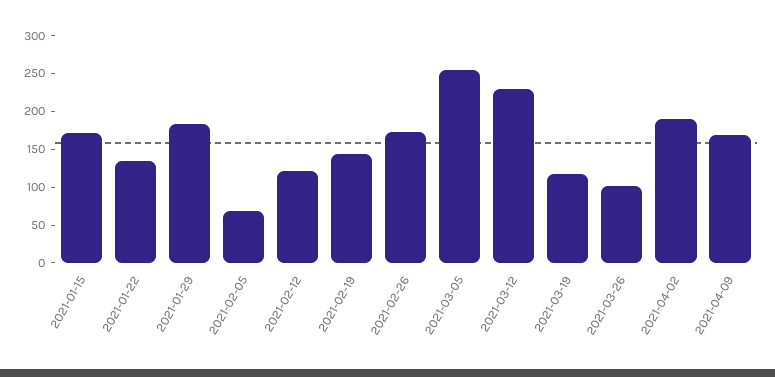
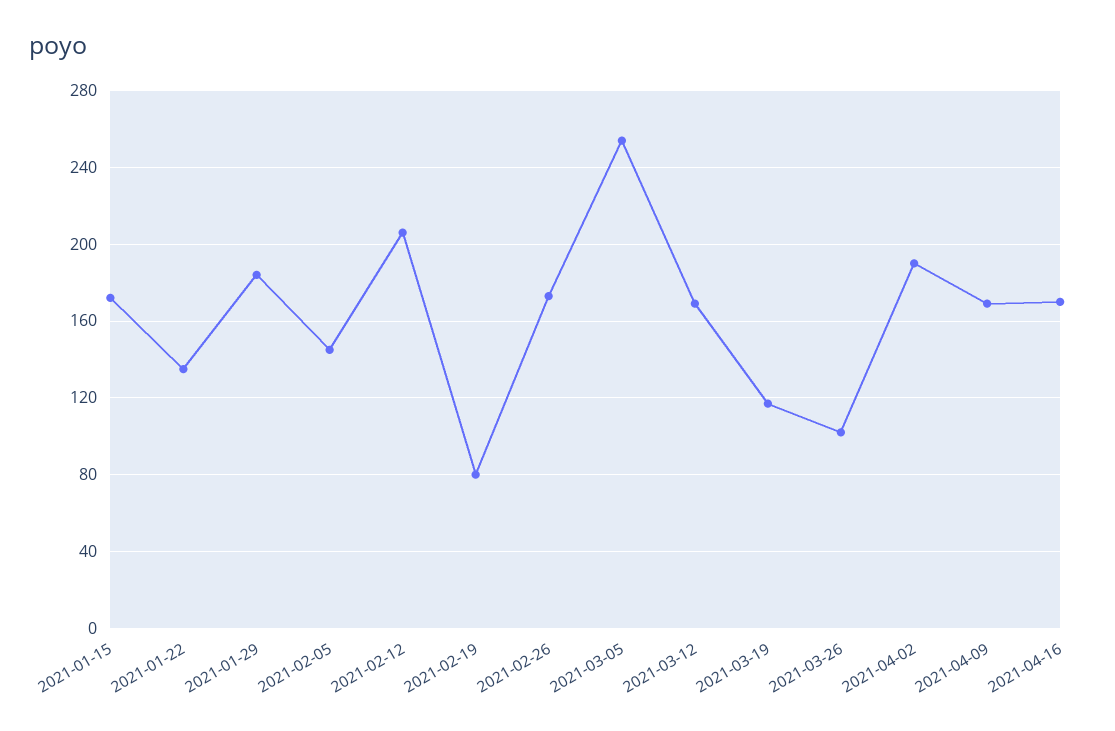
2021-02-05: 75 -> 145
2021-02-12: 125 -> 205
2021-02-19: 150 -> 80
2021-03-12: 225 -> 170
2021-04-16: none -> 170

